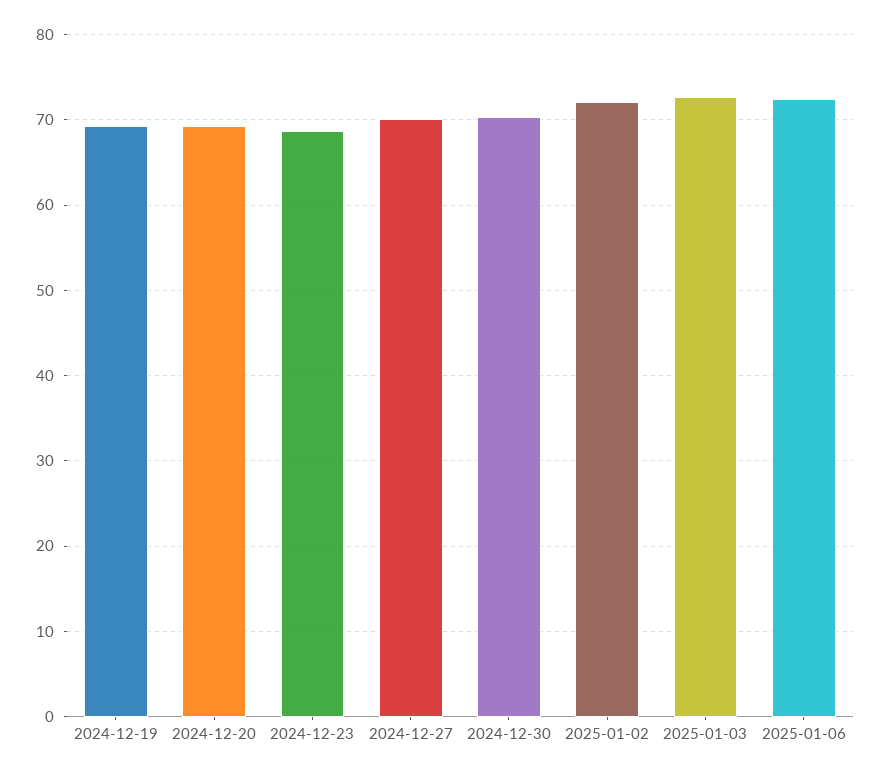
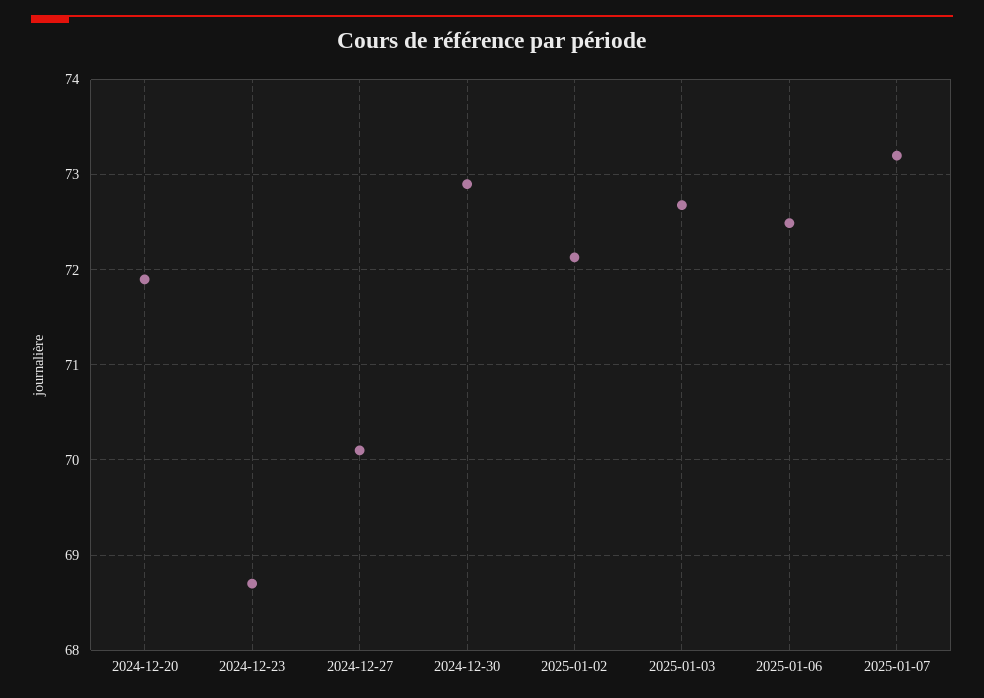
2024-12-19: 69 -> none
2024-12-20: 69 -> 71.9
2024-12-30: 70 -> 72.9
2025-01-07: none -> 73.2

